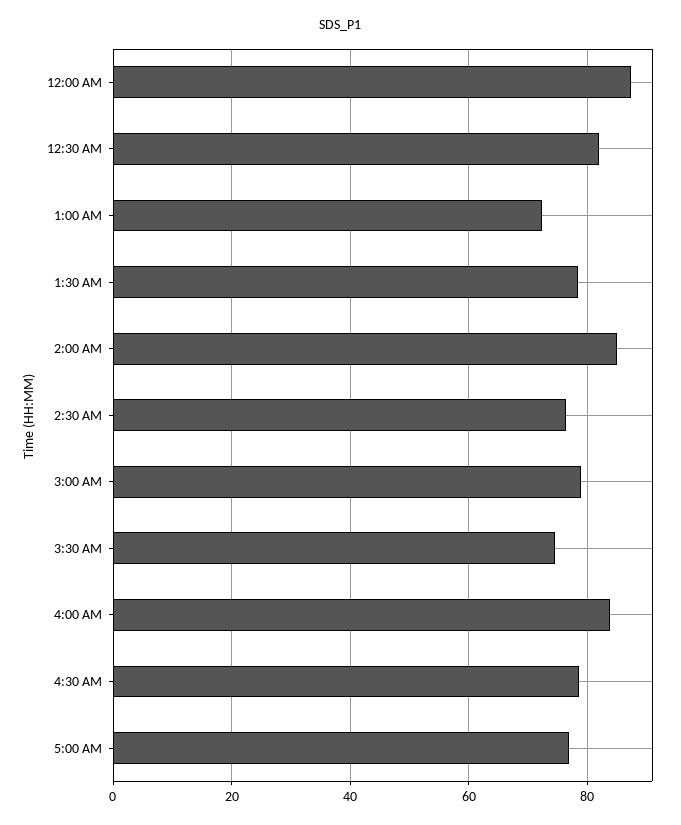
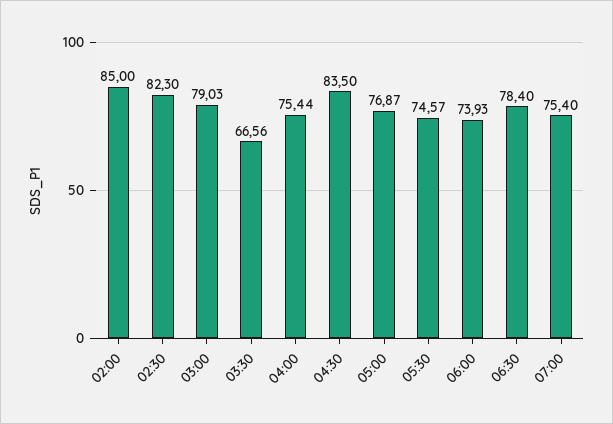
12:00 AM: 88 -> none
12:30 AM: 82 -> none
1:00 AM: 72 -> none
1:30 AM: 78 -> none
2:30 AM: 76 -> 82.3
3:30 AM: 74 -> 66.56
4:00 AM: 84 -> 75.44
4:30 AM: 78 -> 83.5
05:30: none -> 74.57
06:00: none -> 73.93
06:30: none -> 78.4
07:00: none -> 75.4

